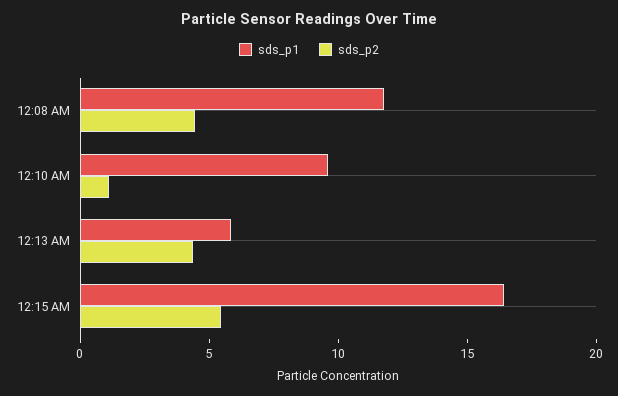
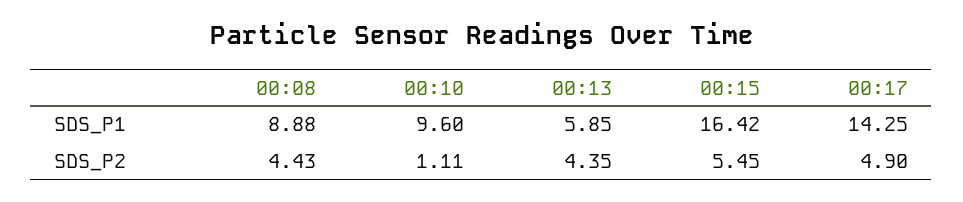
sds_p1, 12:08 AM: 12 -> 8.88
sds_p1, 00:17: none -> 14.25
sds_p2, 00:17: none -> 4.9

